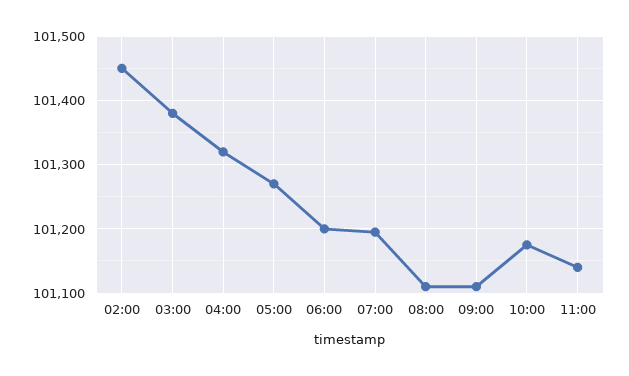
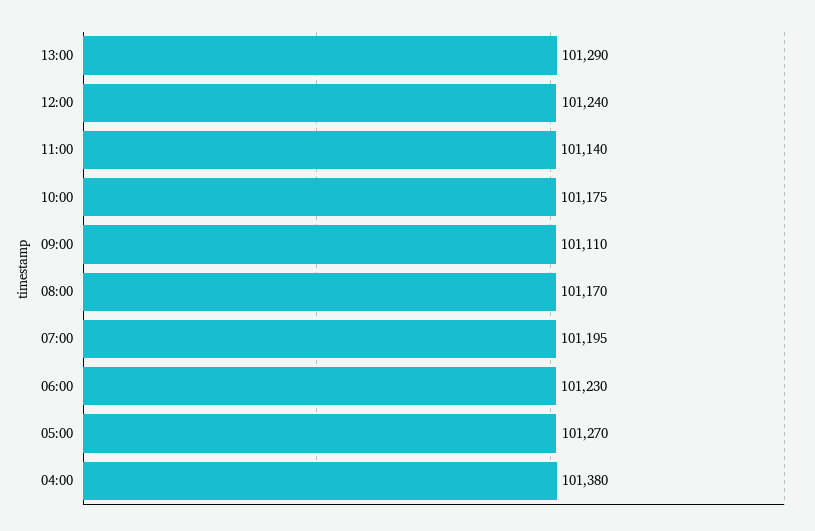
02:00: 101450 -> none
03:00: 101380 -> none
04:00: 101320 -> 101380
06:00: 101200 -> 101230
08:00: 101110 -> 101170
13:00: none -> 101290
12:00: none -> 101240

